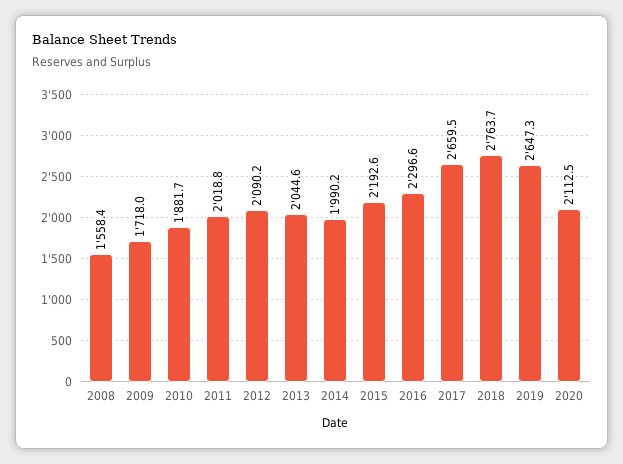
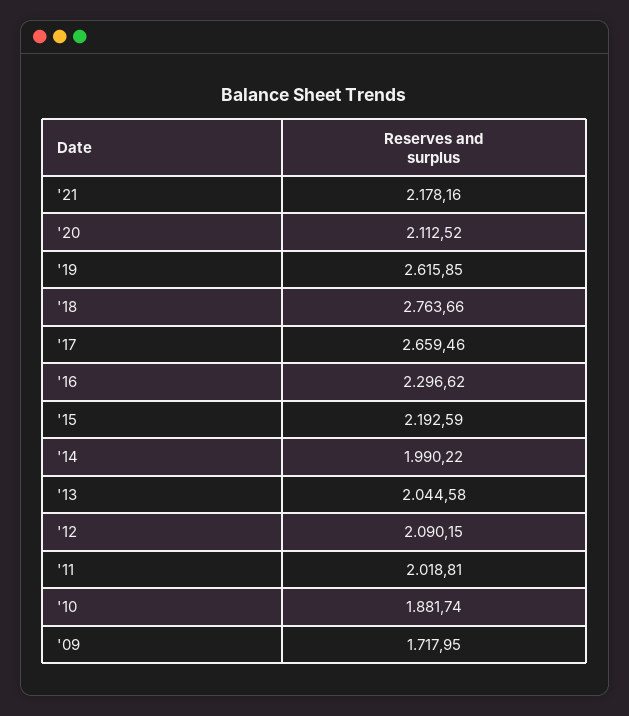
2008: 1558.4 -> none
2019: 2647.3 -> 2615.85
'21: none -> 2178.16

